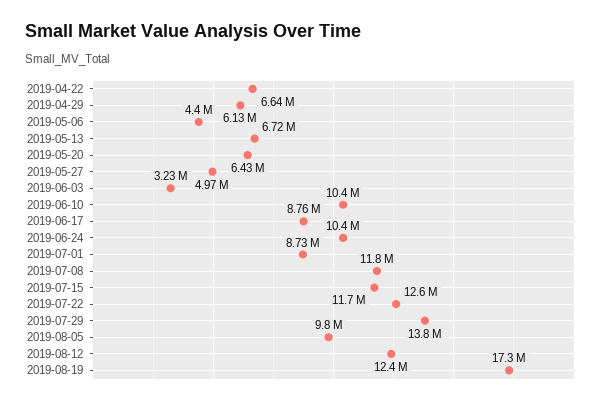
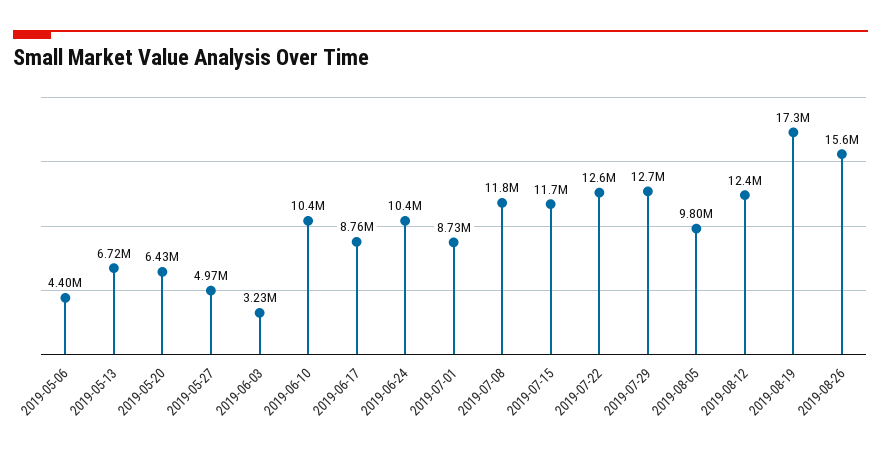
2019-04-22: 6640000 -> none
2019-04-29: 6130000 -> none
2019-07-29: 13800000 -> 12700000
2019-08-26: none -> 15600000

